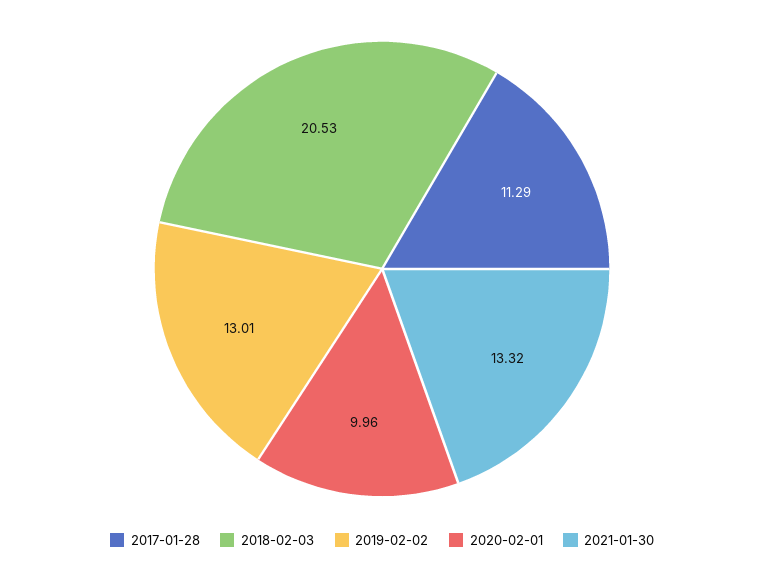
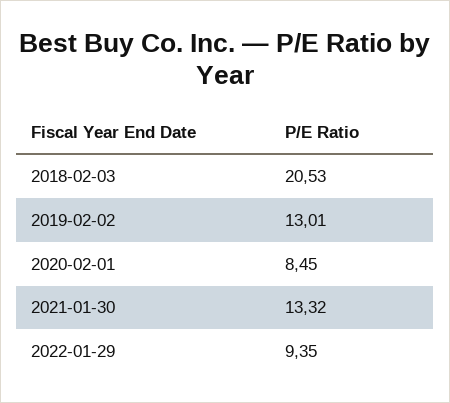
2017-01-28: 11.29 -> none
2020-02-01: 9.96 -> 8.45
2022-01-29: none -> 9.35

